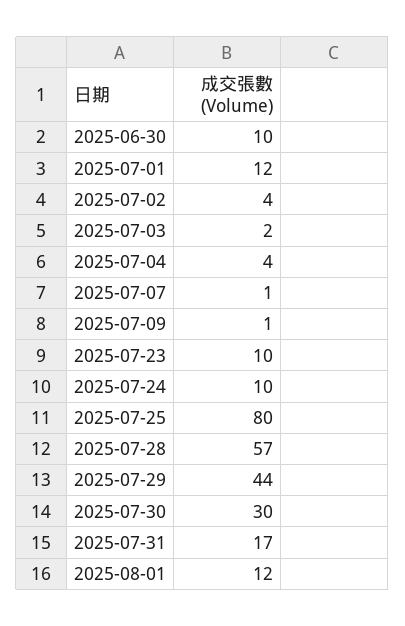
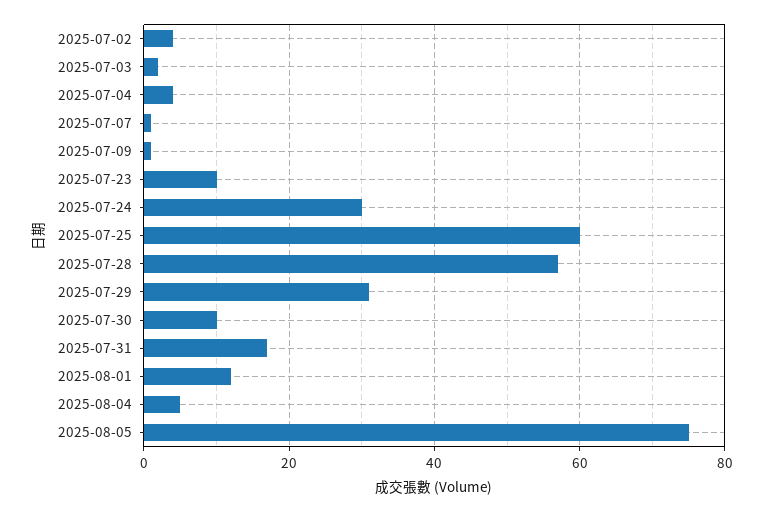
2025-06-30: 10 -> none
2025-07-01: 12 -> none
2025-07-24: 10 -> 30
2025-07-25: 80 -> 60
2025-07-29: 44 -> 30
2025-07-30: 30 -> 10
2025-08-04: none -> 5
2025-08-05: none -> 75

